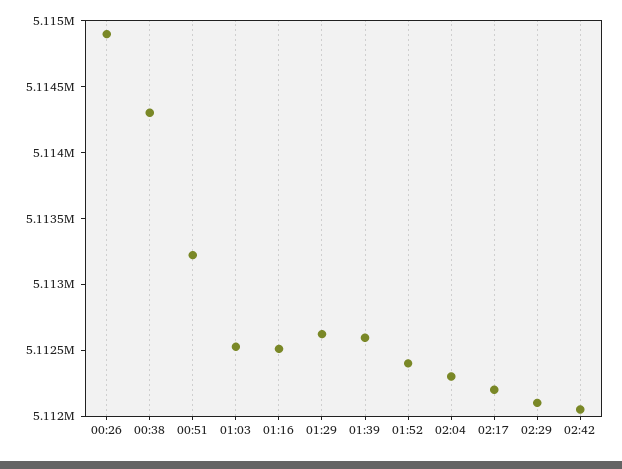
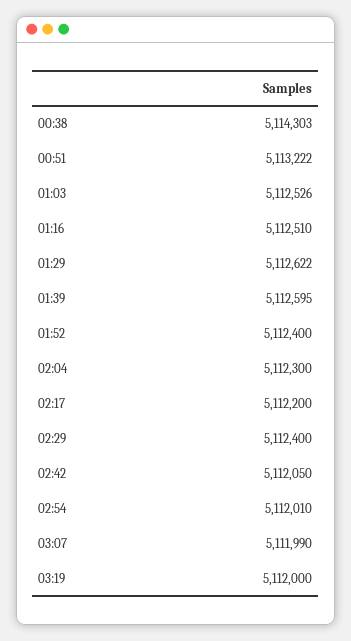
00:26: 5114900 -> none
02:29: 5112100 -> 5112400
02:54: none -> 5112010
03:07: none -> 5111990
03:19: none -> 5112000

